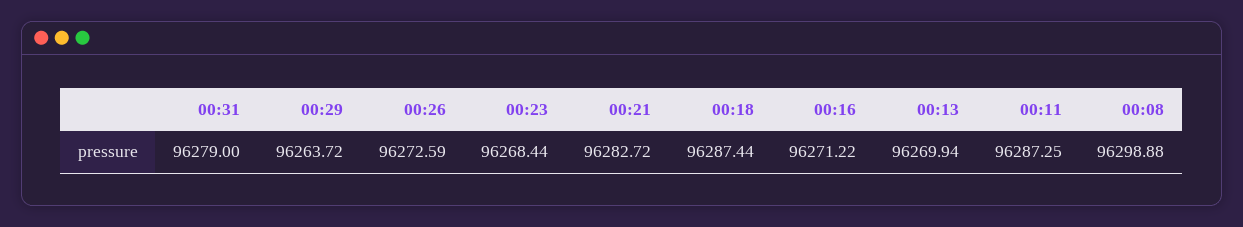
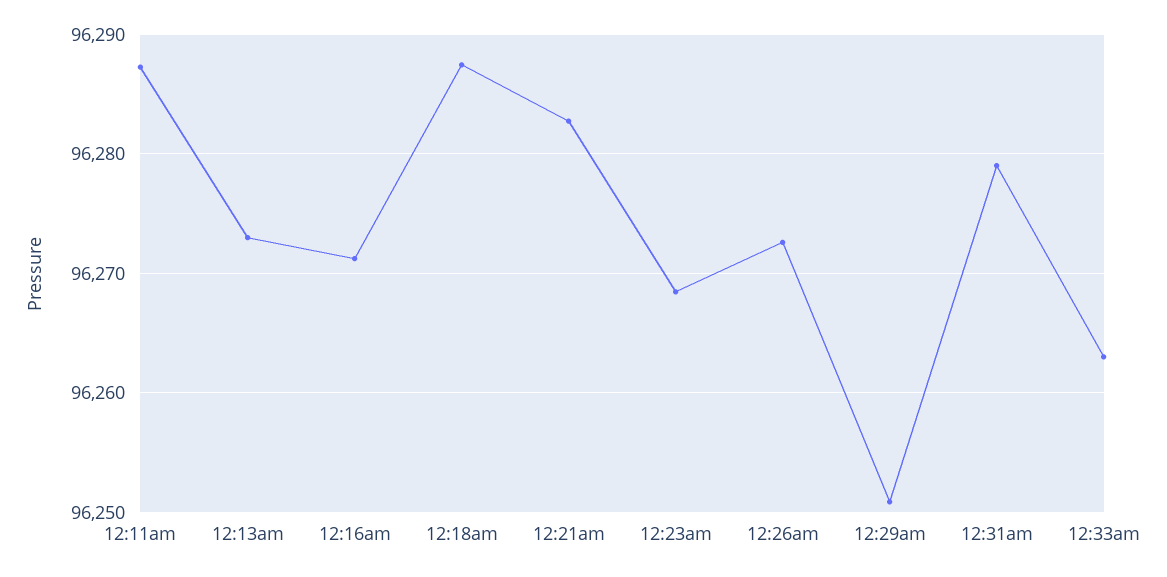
00:29: 96263.72 -> 96251
00:13: 96269.94 -> 96273
00:08: 96298.88 -> none
12:33am: none -> 96263

